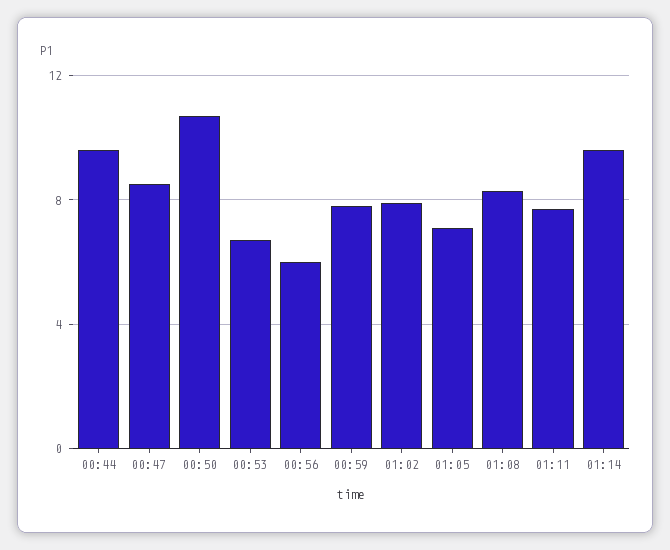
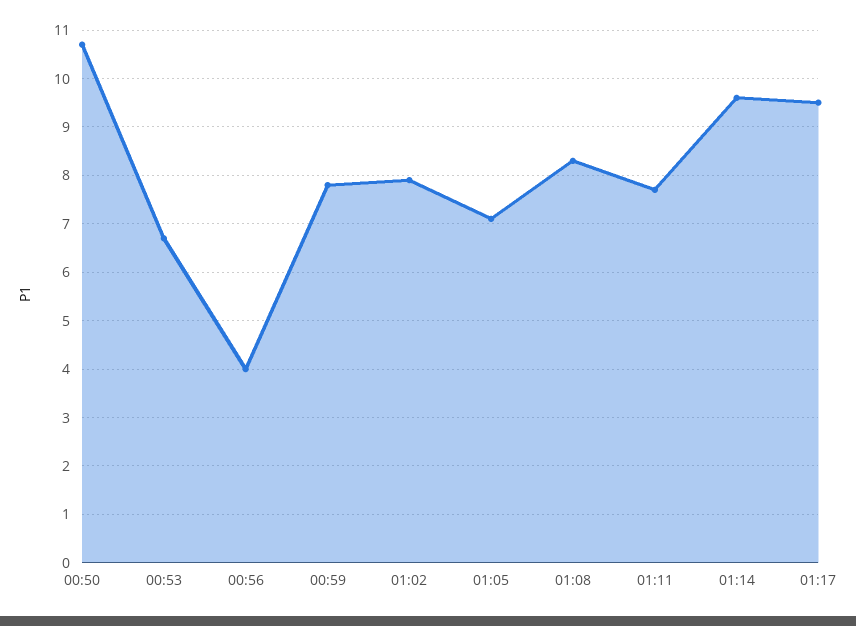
00:44: 9.5 -> none
00:47: 8.5 -> none
00:56: 6 -> 4
01:17: none -> 9.5

